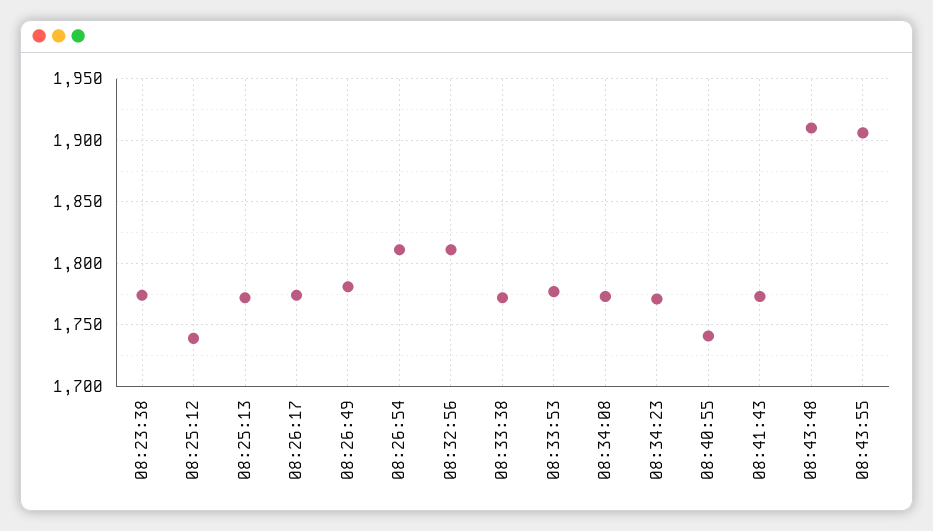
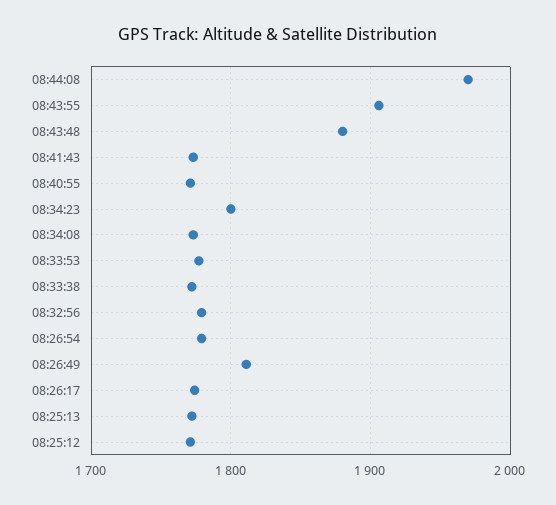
08:23:38: 1775 -> none
08:25:12: 1740 -> 1770
08:26:49: 1780 -> 1810
08:26:54: 1810 -> 1780
08:32:56: 1810 -> 1780
08:34:23: 1770 -> 1800
08:40:55: 1740 -> 1770
08:43:48: 1910 -> 1880
08:44:08: none -> 1970

